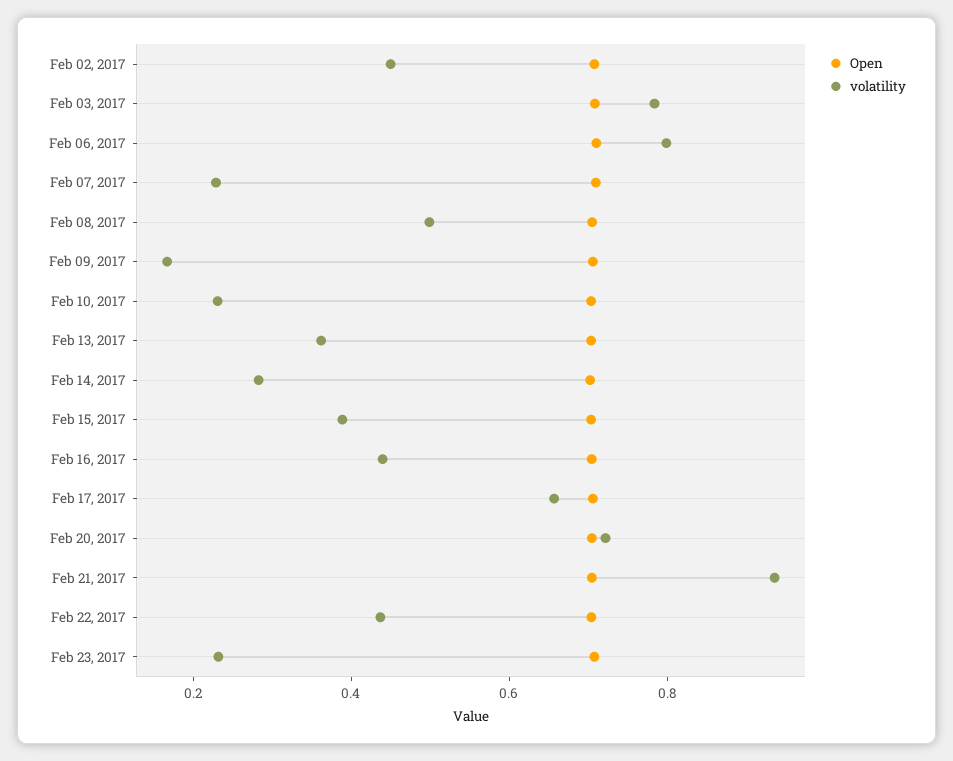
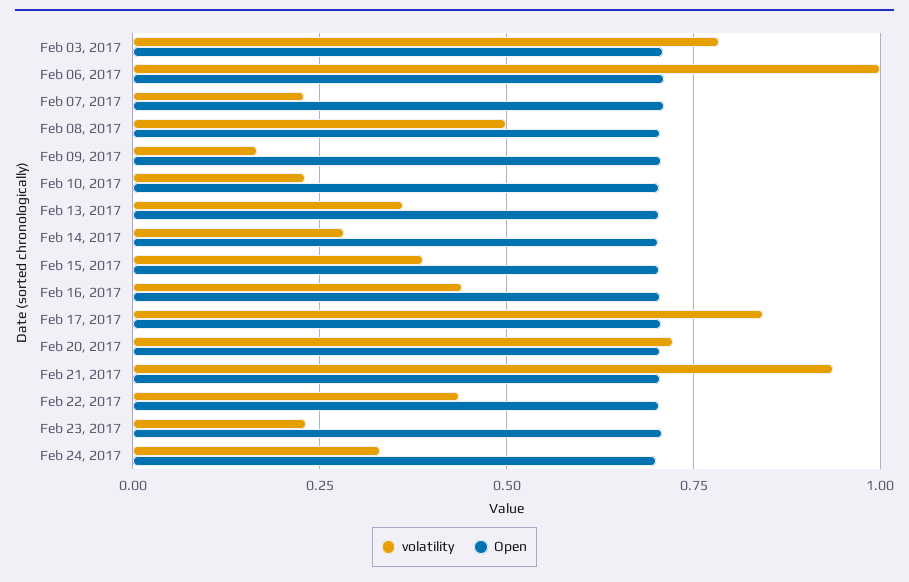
Open, Feb 02, 2017: 0.7 -> none
volatility, Feb 02, 2017: 0.45 -> none
volatility, Feb 06, 2017: 0.8 -> 1
volatility, Feb 17, 2017: 0.65 -> 0.85
volatility, Feb 24, 2017: none -> 0.325
Open, Feb 24, 2017: none -> 0.7

